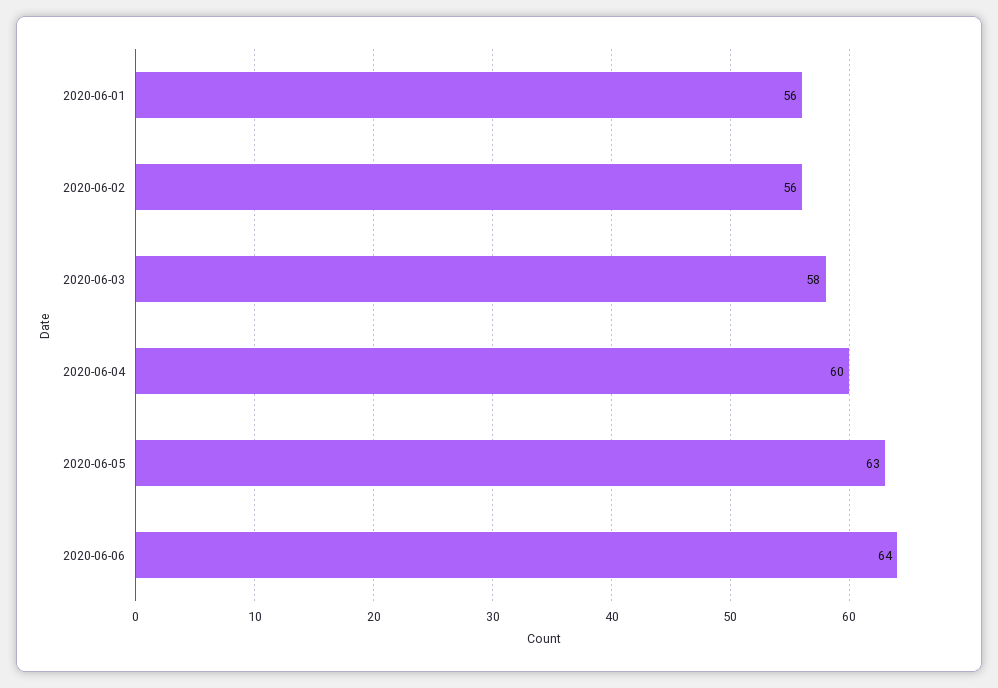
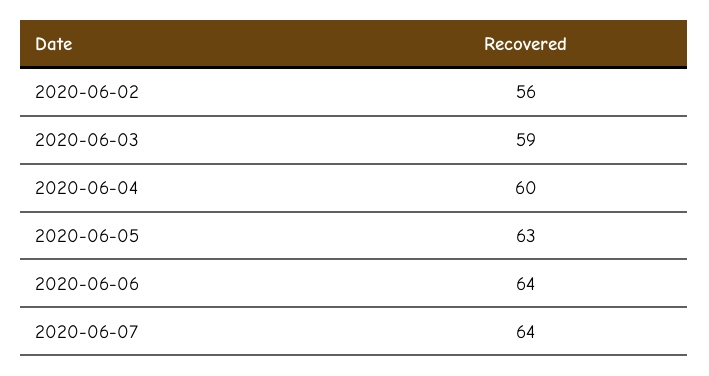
2020-06-01: 56 -> none
2020-06-03: 58 -> 59
2020-06-07: none -> 64

